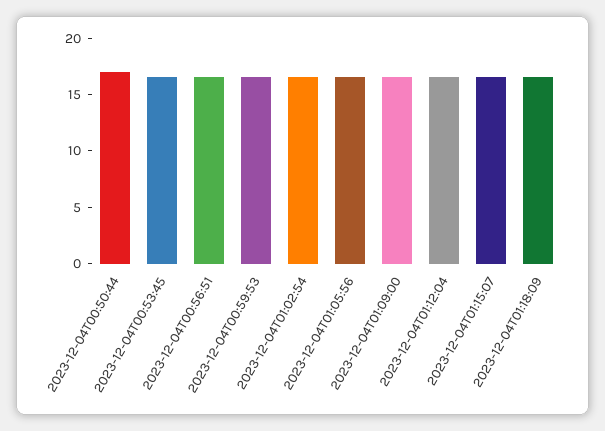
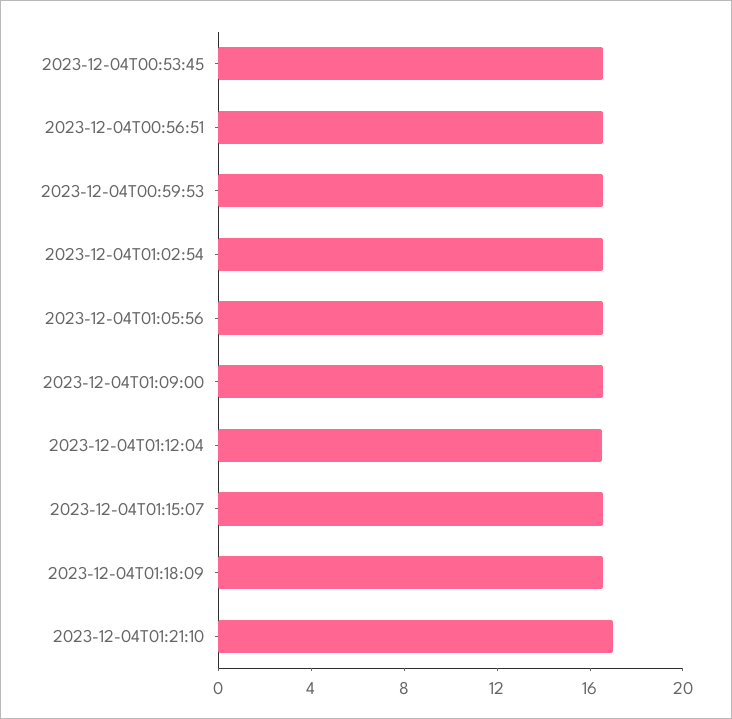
2023-12-04T00:50:44: 17 -> none
2023-12-04T01:21:10: none -> 17

